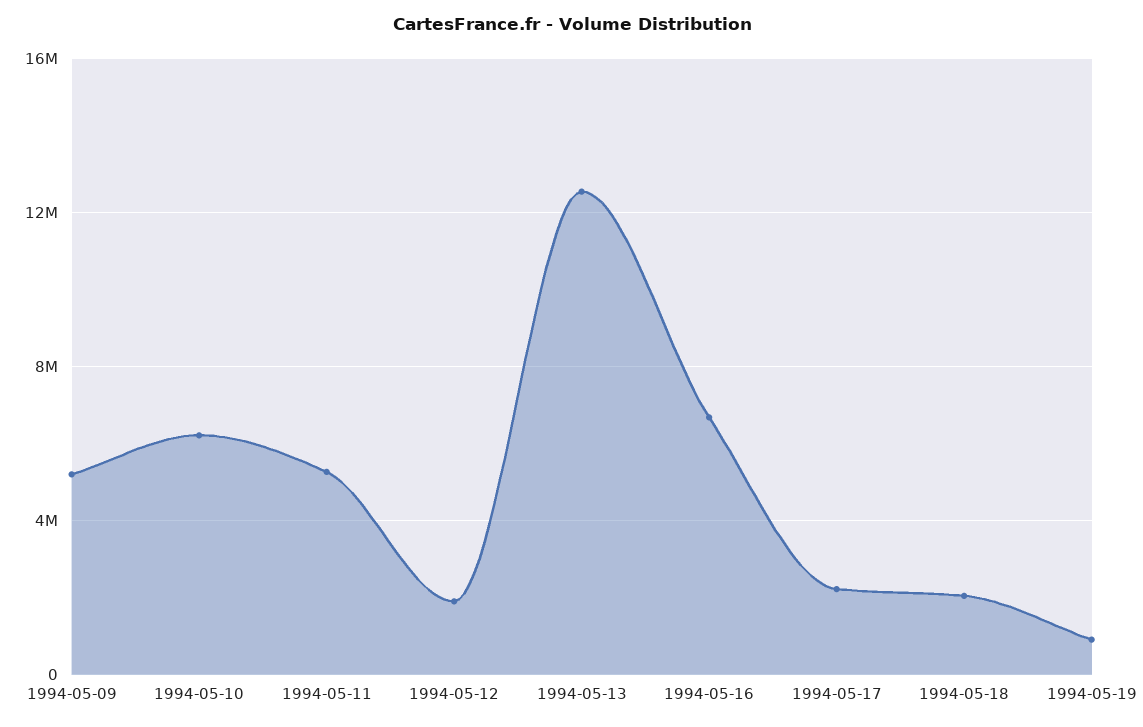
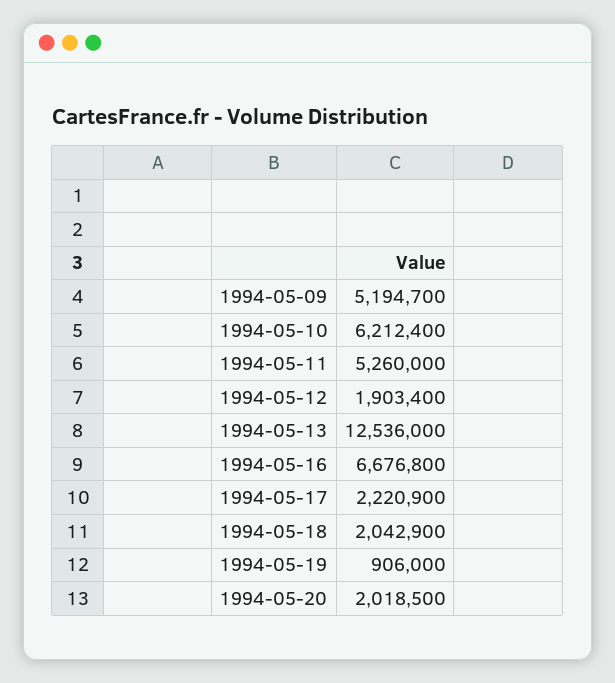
1994-05-20: none -> 2018500

